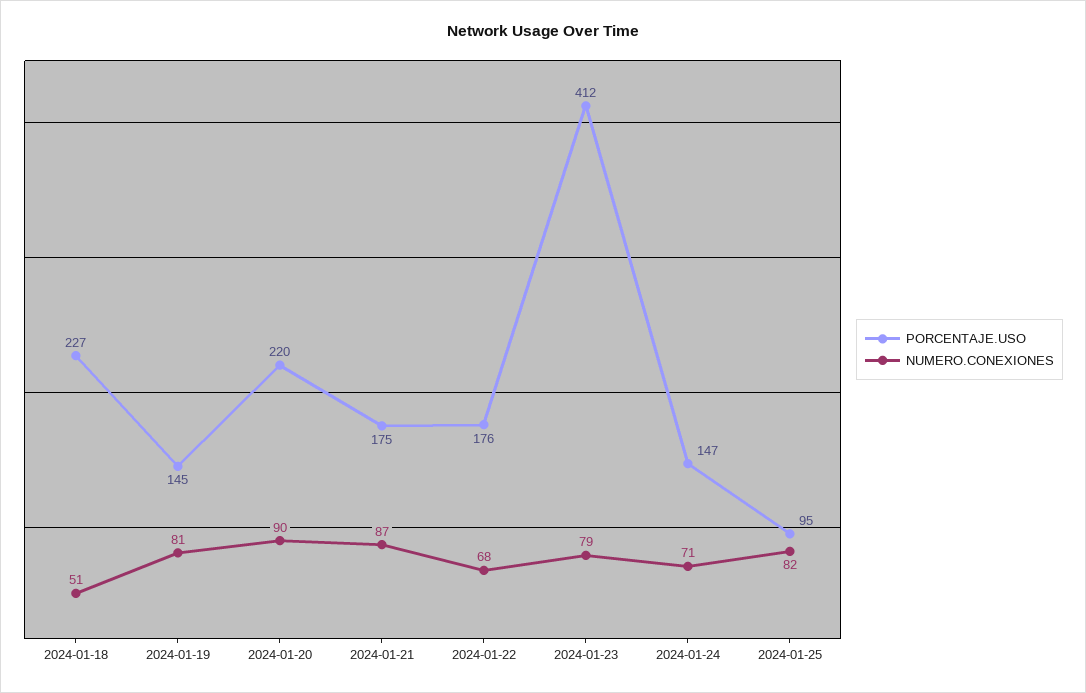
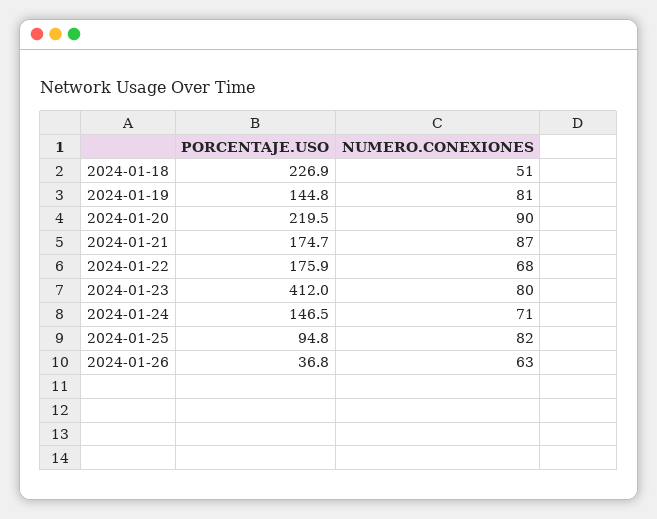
NUMERO.CONEXIONES, 2024-01-23: 79 -> 80
PORCENTAJE.USO, 2024-01-26: none -> 36.8
NUMERO.CONEXIONES, 2024-01-26: none -> 63

